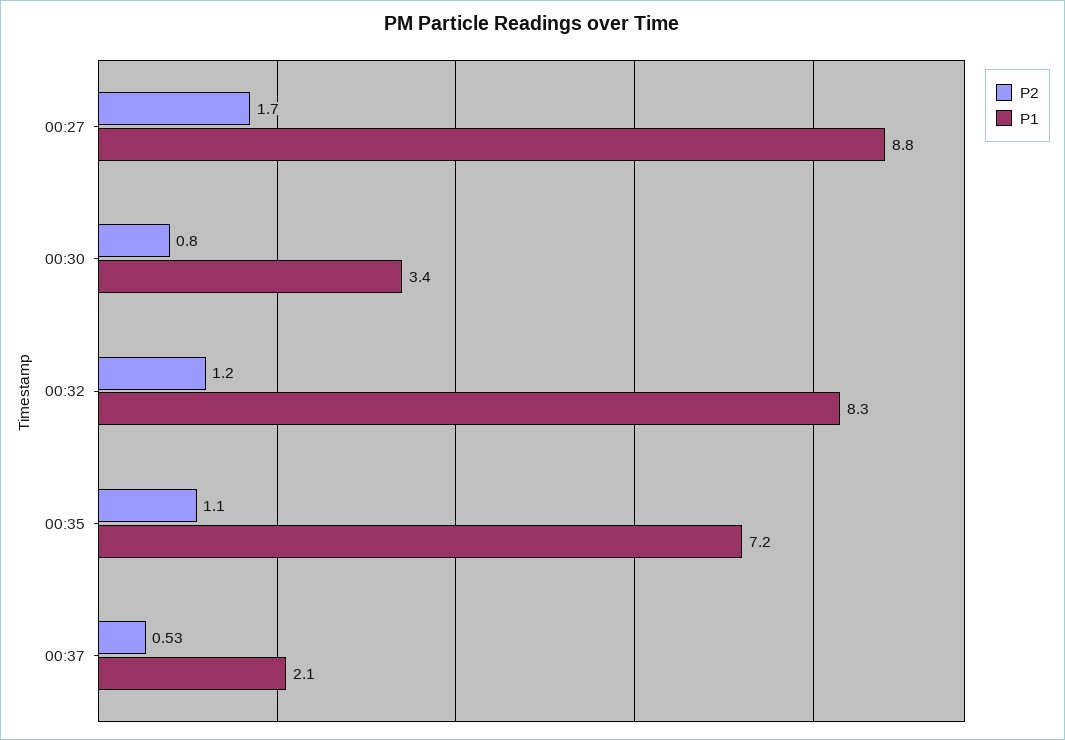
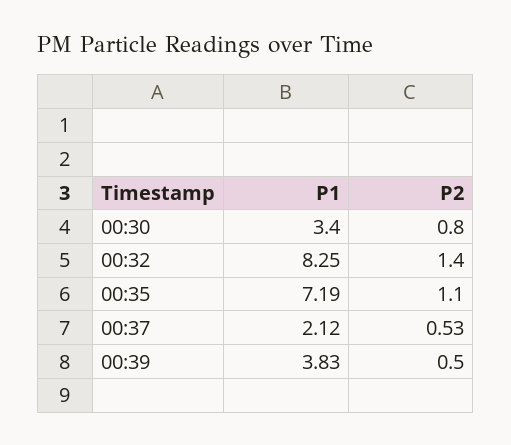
P2, 00:27: 1.7 -> none
P1, 00:27: 8.8 -> none
P2, 00:32: 1.2 -> 1.4
P1, 00:39: none -> 3.83
P2, 00:39: none -> 0.5

